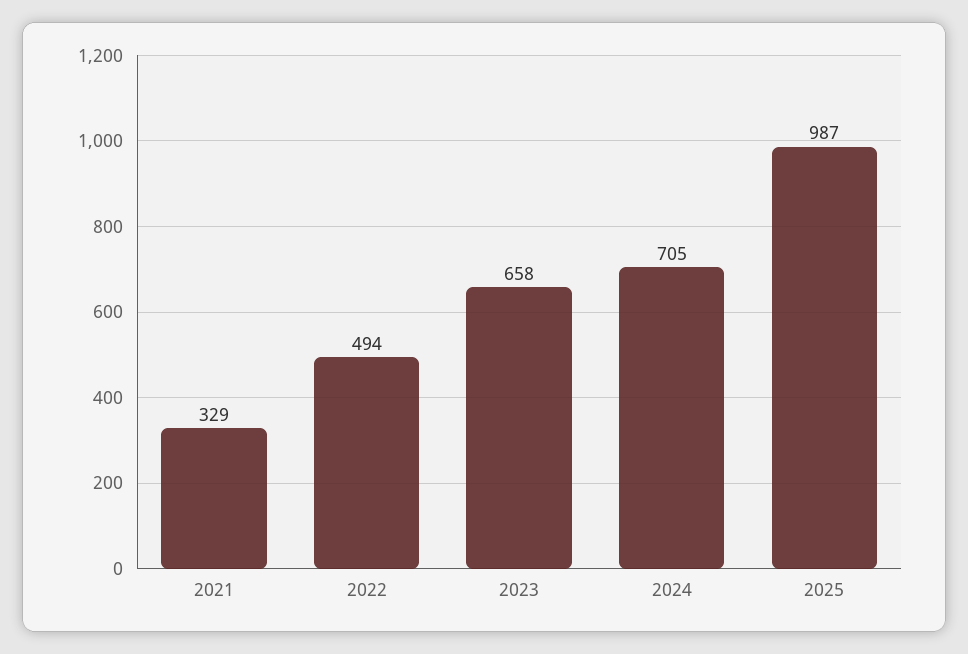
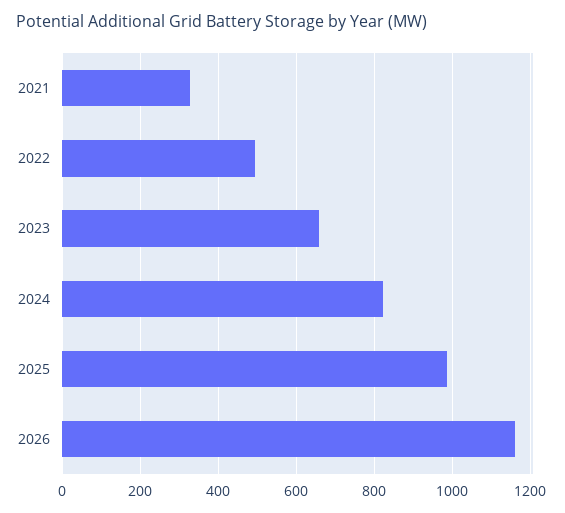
2024: 705 -> 820
2026: none -> 1160

